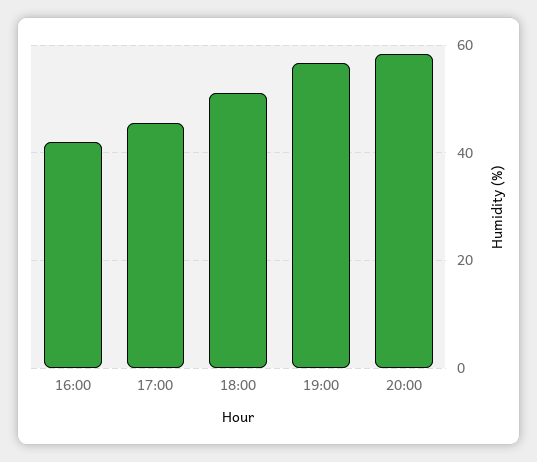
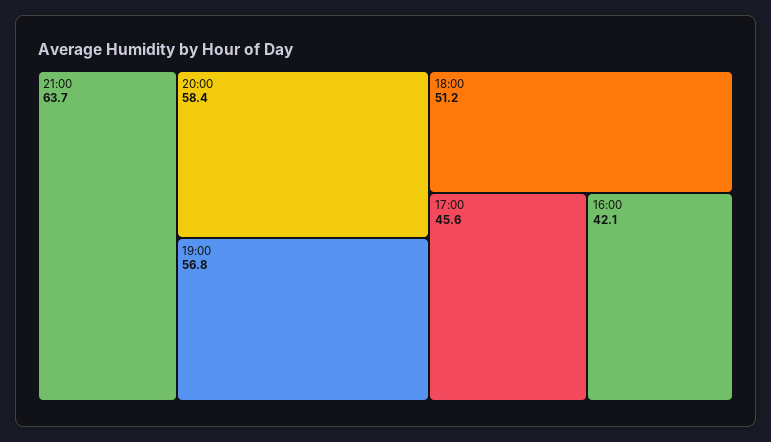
21:00: none -> 63.7

